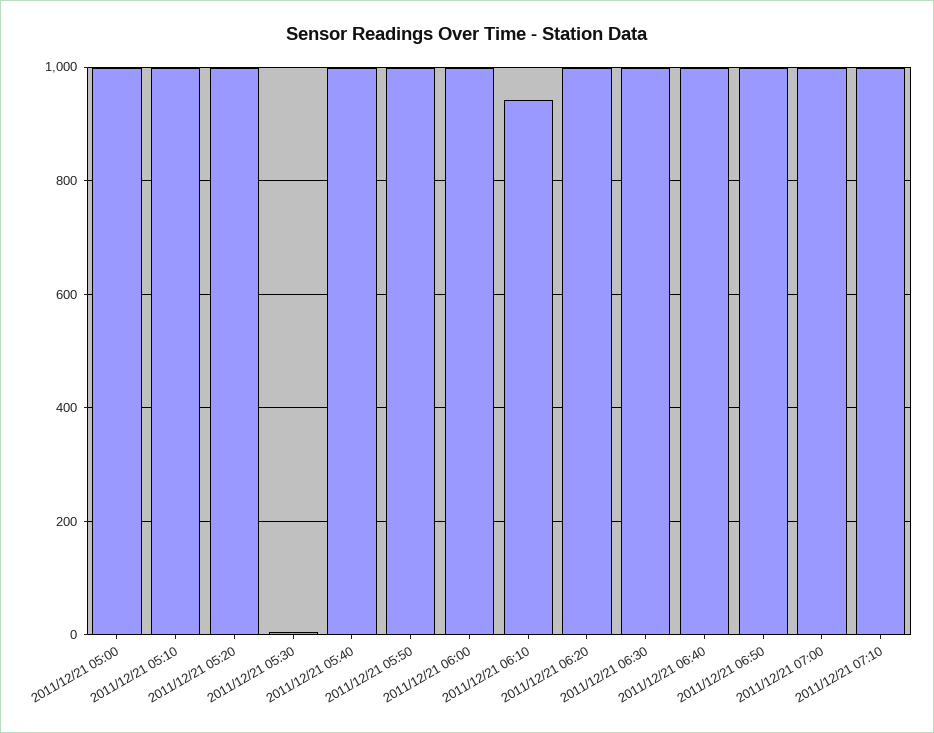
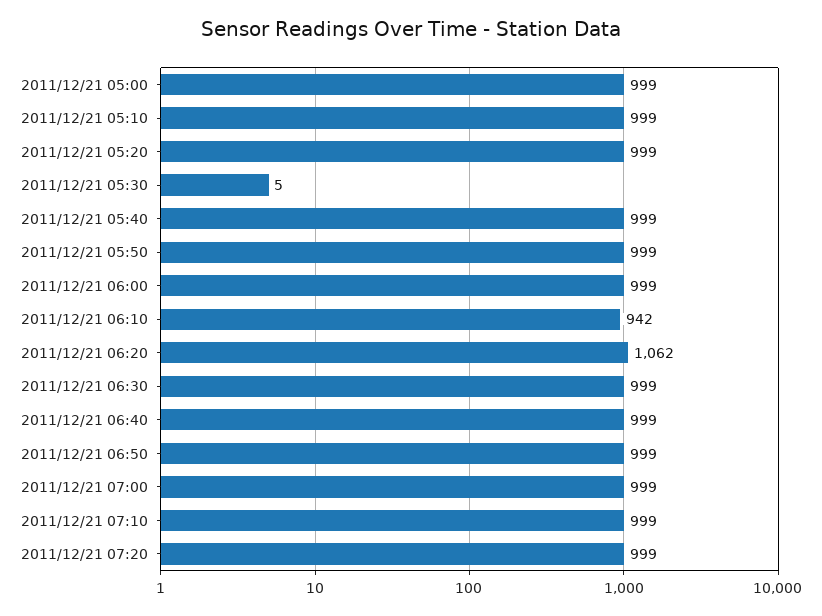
2011/12/21 06:20: 1000 -> 1062
2011/12/21 07:20: none -> 999

